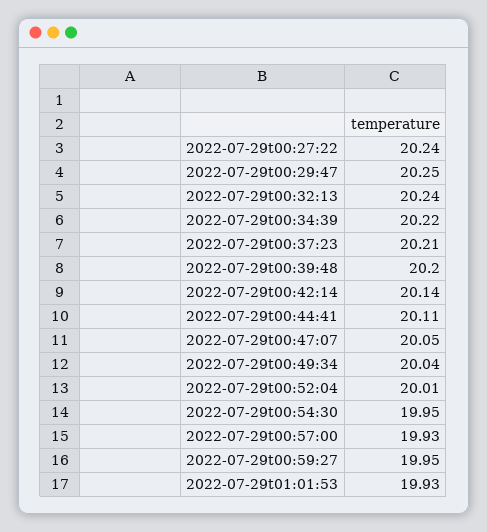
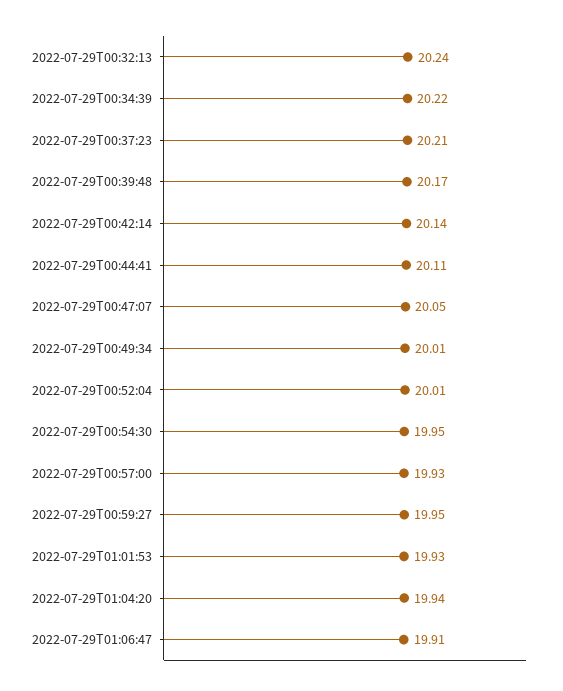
2022-07-29t00:27:22: 20.24 -> none
2022-07-29t00:29:47: 20.25 -> none
2022-07-29t00:39:48: 20.2 -> 20.17
2022-07-29t00:49:34: 20.04 -> 20.01
2022-07-29T01:04:20: none -> 19.94
2022-07-29T01:06:47: none -> 19.91

